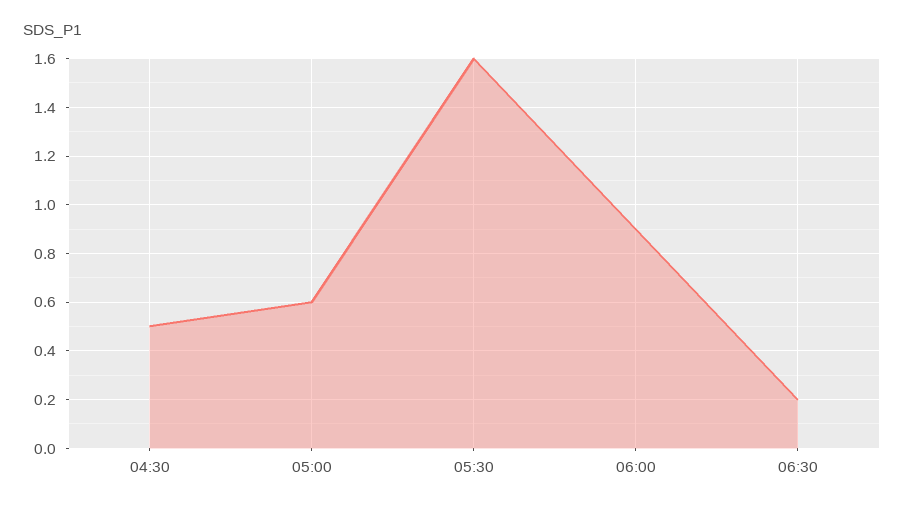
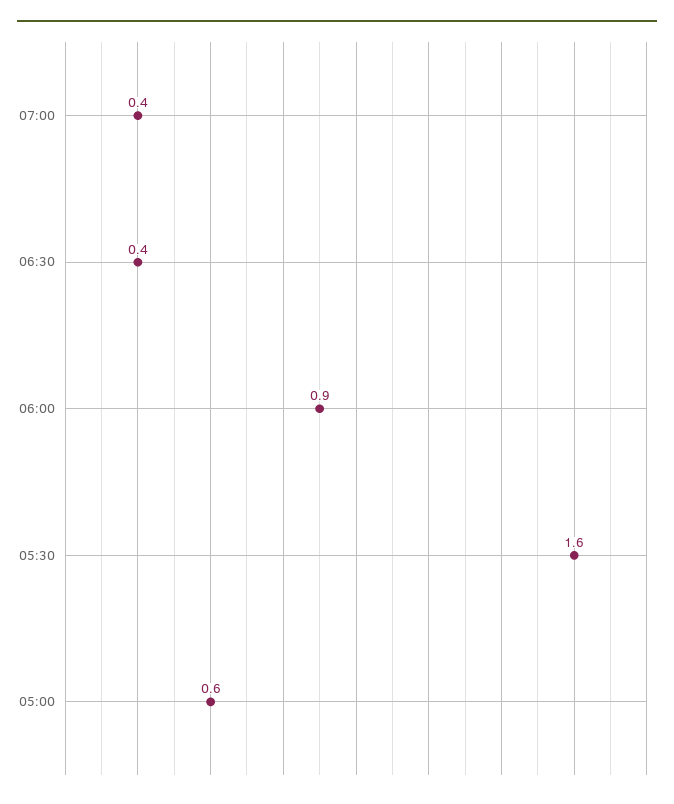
04:30: 0.5 -> none
06:30: 0.2 -> 0.4
07:00: none -> 0.4

